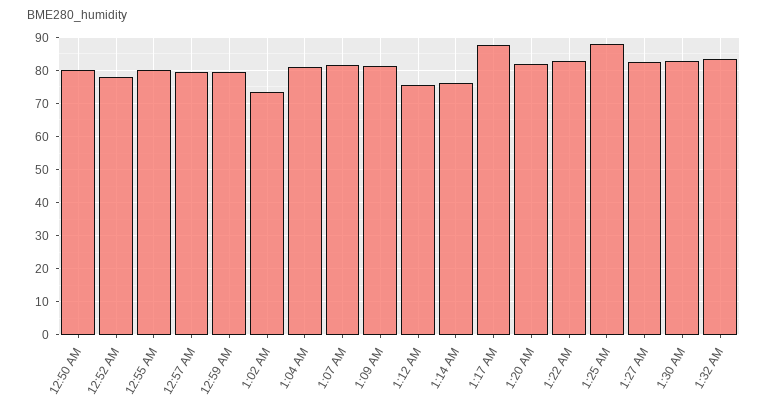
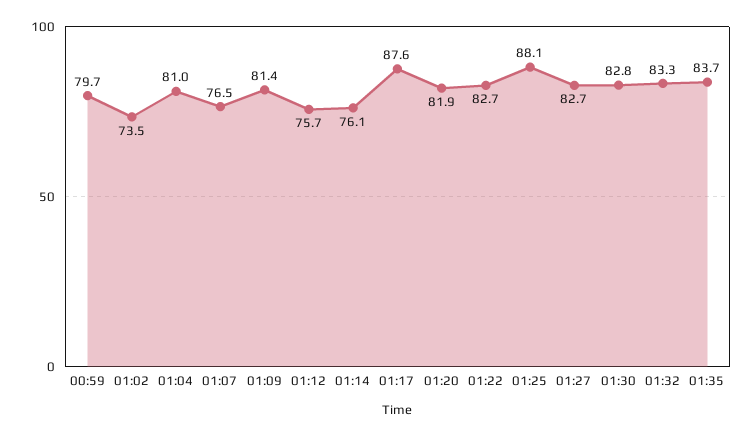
12:50 AM: 80 -> none
12:52 AM: 78 -> none
12:55 AM: 80 -> none
12:57 AM: 80 -> none
1:07 AM: 82 -> 76.5
01:35: none -> 83.7

